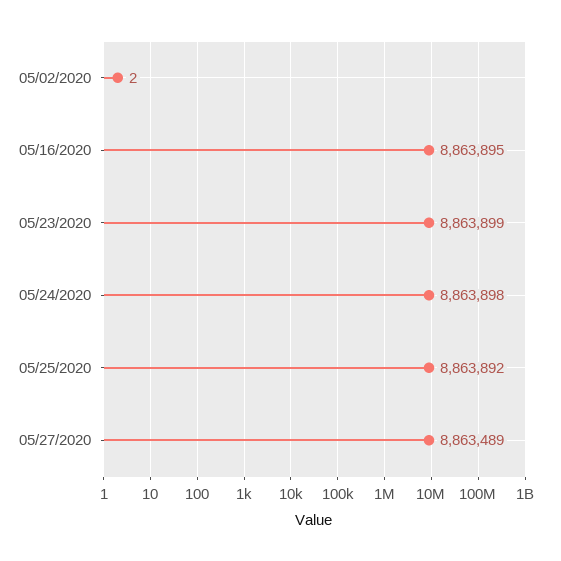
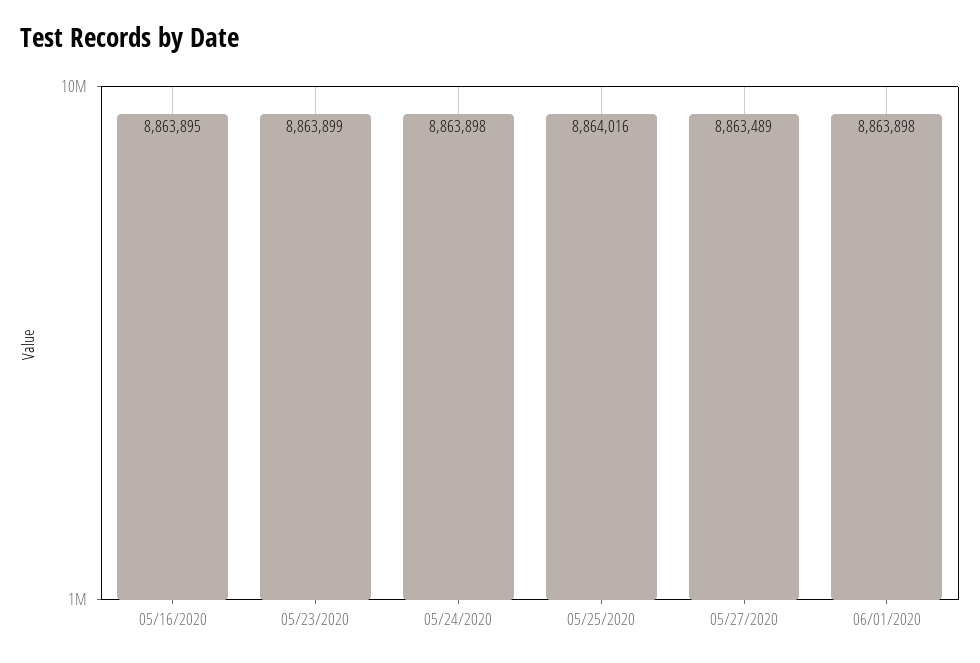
05/02/2020: 2 -> none
05/25/2020: 8863892 -> 8864016
06/01/2020: none -> 8863898

